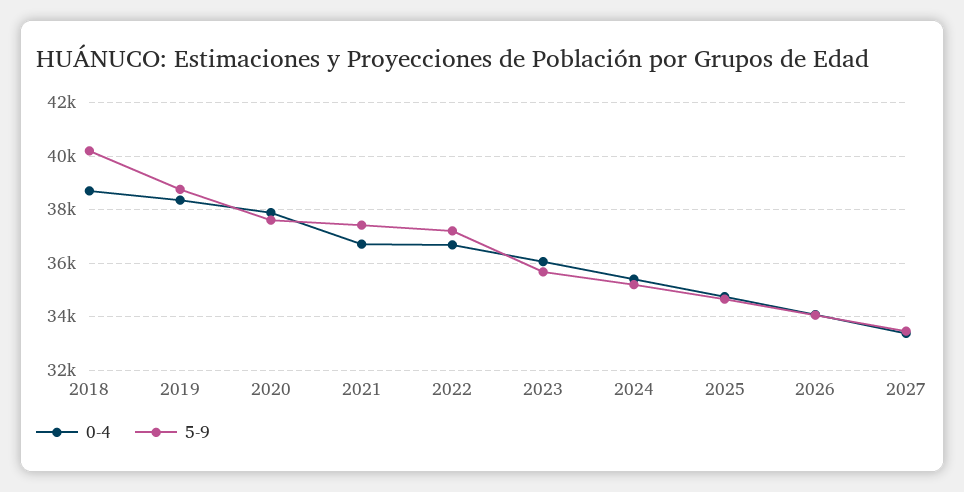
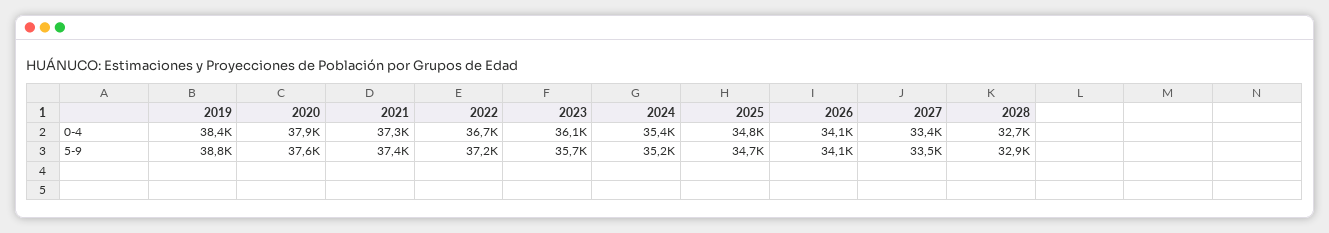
0-4, 2018: 38750 -> none
5-9, 2018: 40250 -> none
0-4, 2021: 36750 -> 37300
0-4, 2028: none -> 32700
5-9, 2028: none -> 32900

